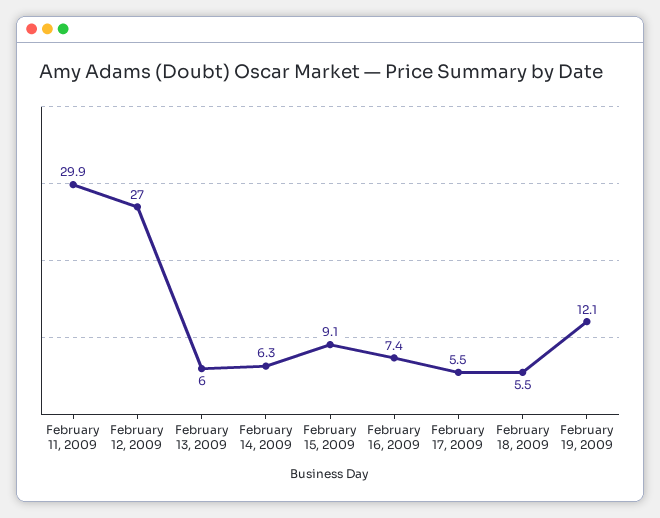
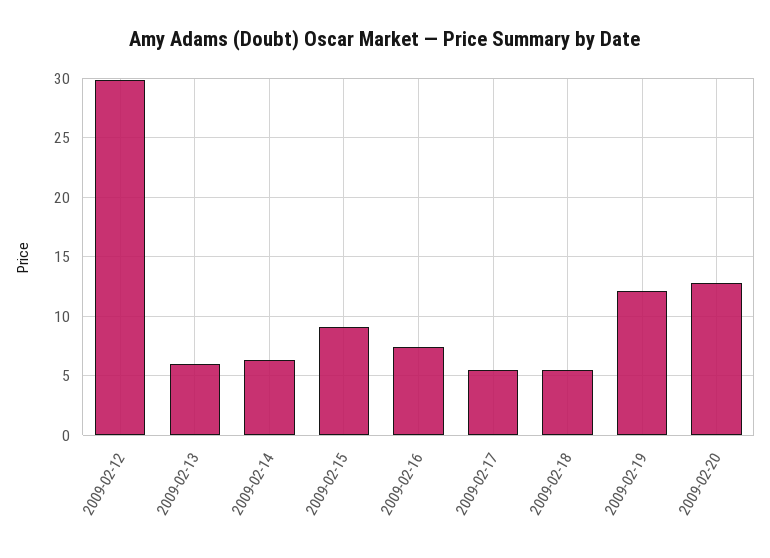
February 11, 2009: 29.9 -> none
February 12, 2009: 27 -> 30
2009-02-20: none -> 13

